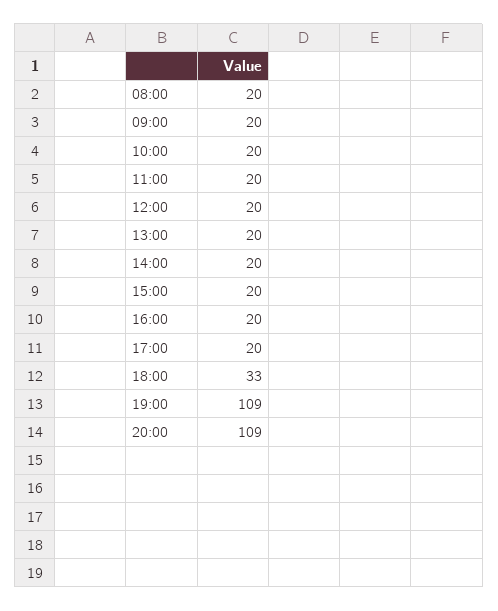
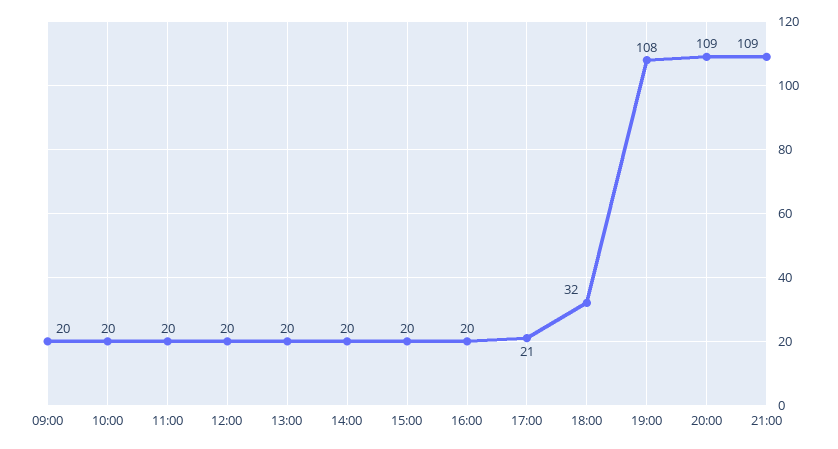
08:00: 20 -> none
17:00: 20 -> 21
18:00: 33 -> 32
19:00: 109 -> 108
21:00: none -> 109

